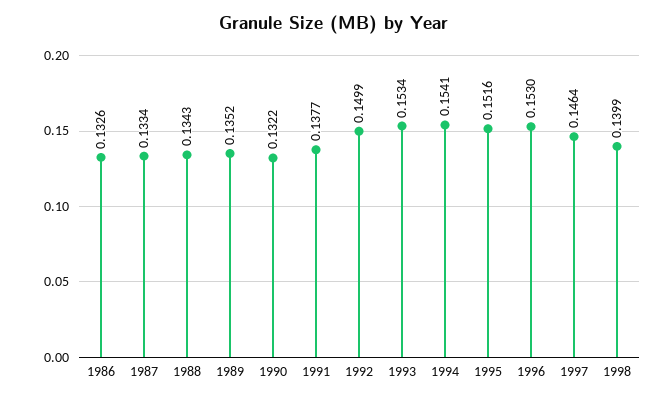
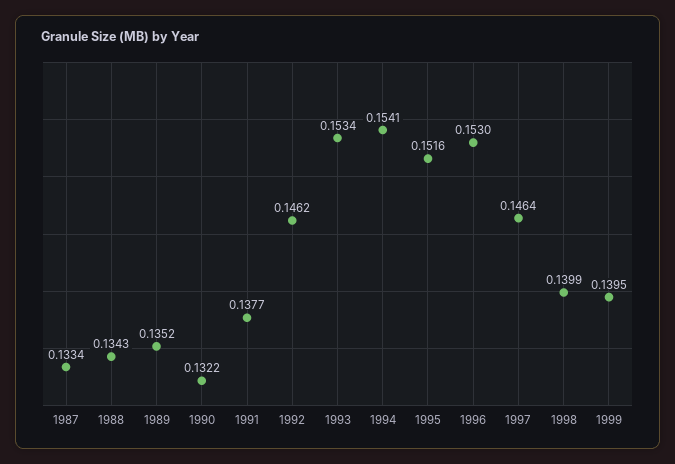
1986: 0.1326 -> none
1992: 0.1499 -> 0.1462
1999: none -> 0.1395

